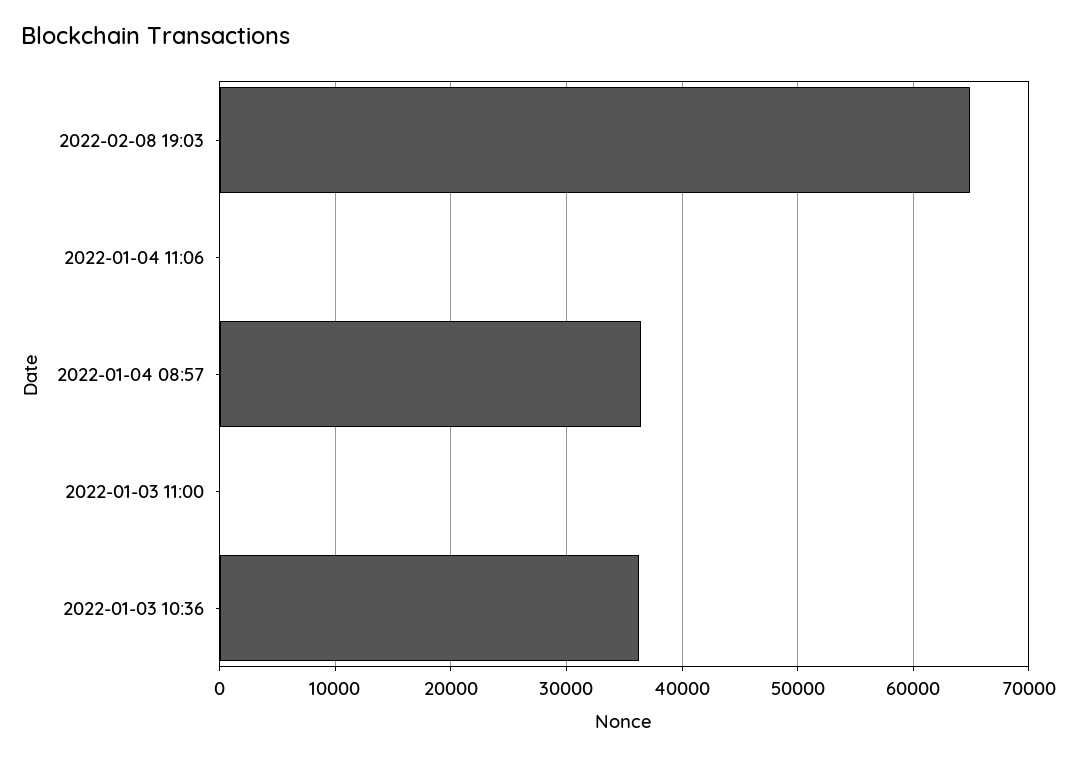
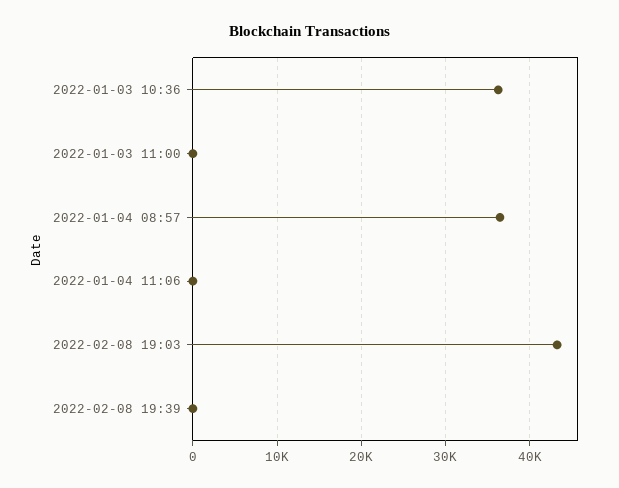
2022-02-08 19:03: 65000 -> 43000
2022-02-08 19:39: none -> 0

